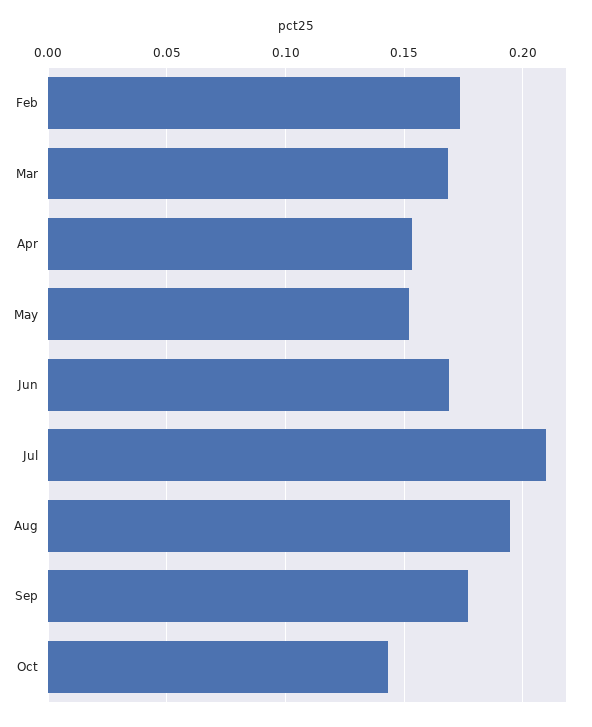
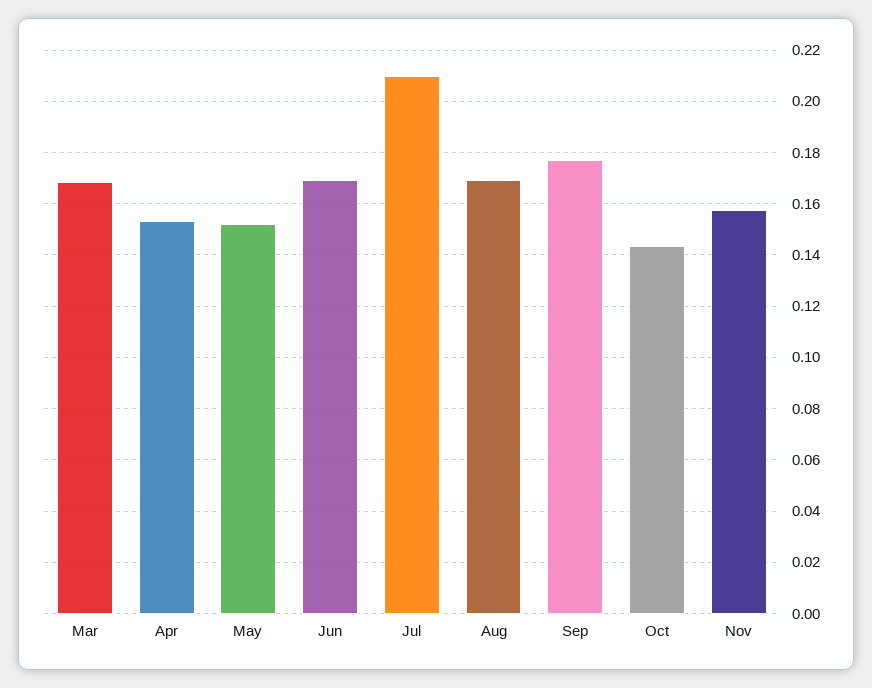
Feb: 0.175 -> none
Aug: 0.195 -> 0.17
Nov: none -> 0.1575

